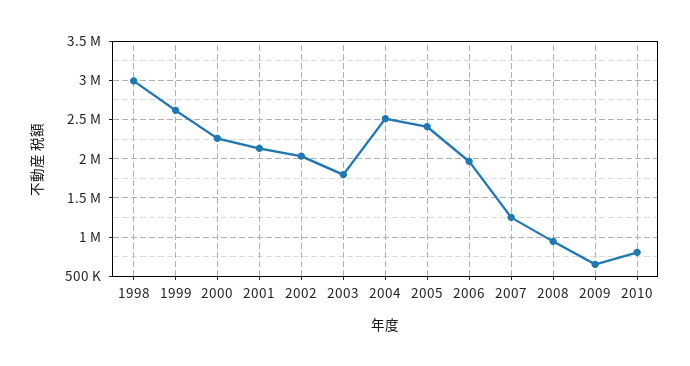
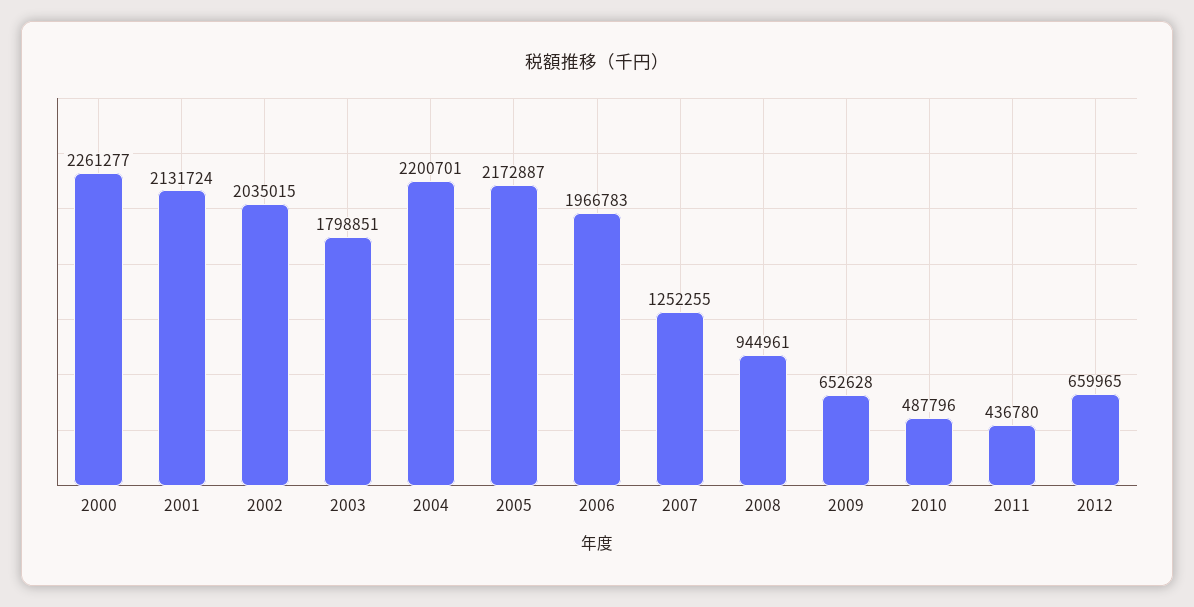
1998: 3000000 -> none
1999: 2600000 -> none
2004: 2500000 -> 2200701
2005: 2400000 -> 2172887
2010: 800000 -> 487796
2011: none -> 436780
2012: none -> 659965

